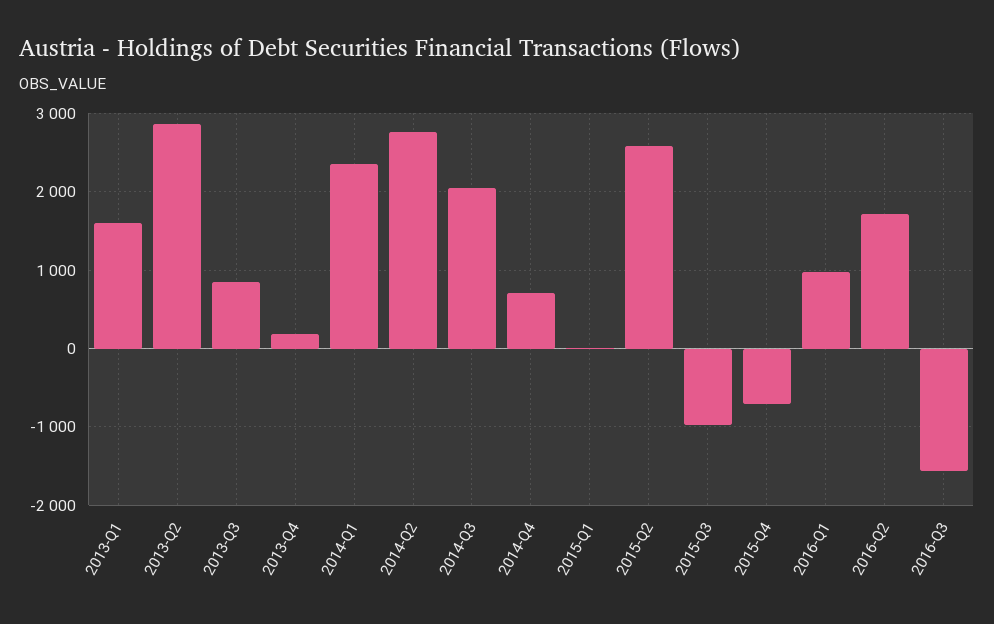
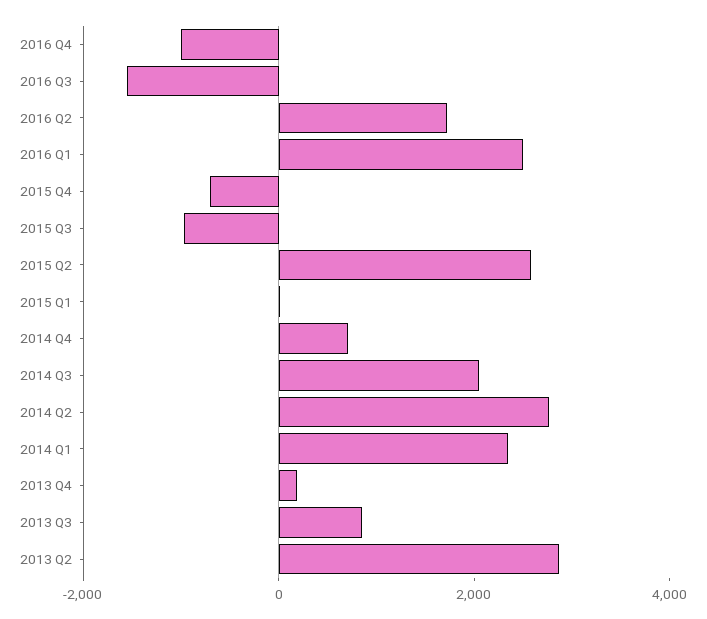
2013-Q1: 1600 -> none
2016-Q1: 1000 -> 2500
2016 Q4: none -> -1000

